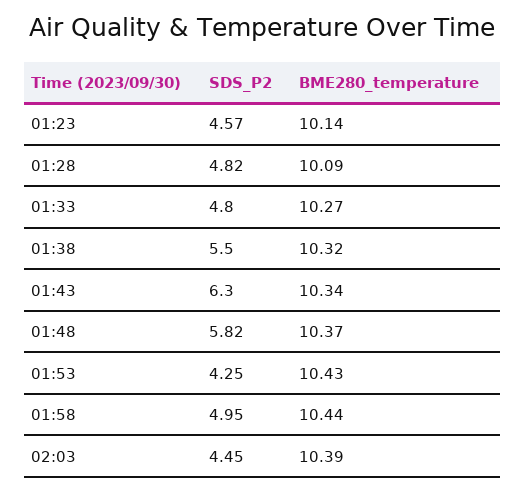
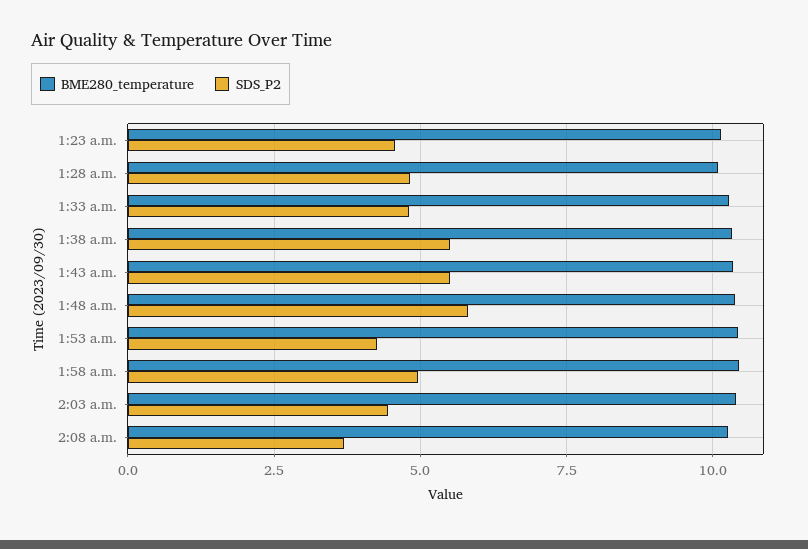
SDS_P2, 01:43: 6.3 -> 5.5
BME280_temperature, 2:08 a.m.: none -> 10.25
SDS_P2, 2:08 a.m.: none -> 3.75

